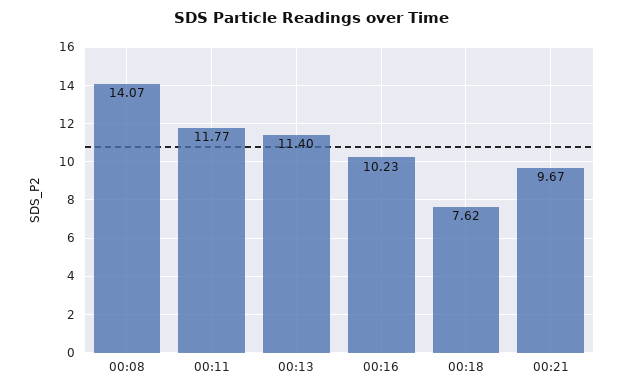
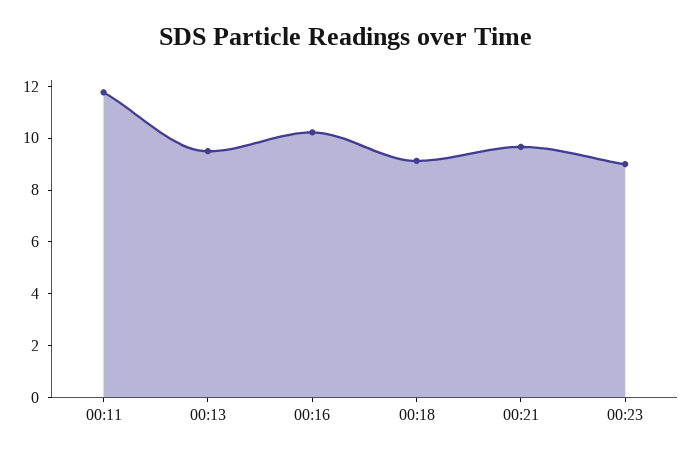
00:08: 14.07 -> none
00:13: 11.4 -> 9.5
00:18: 7.62 -> 9
00:23: none -> 9

